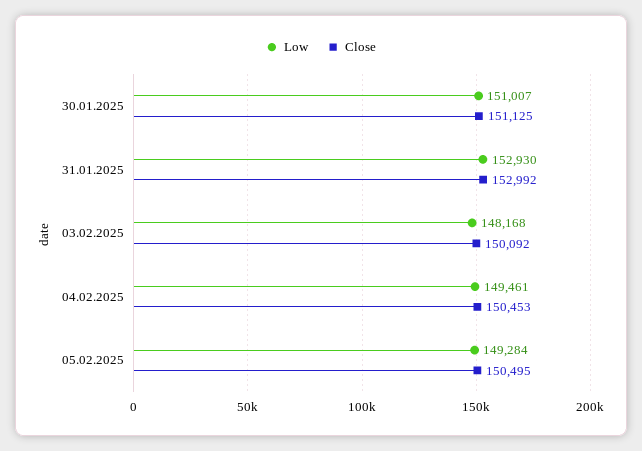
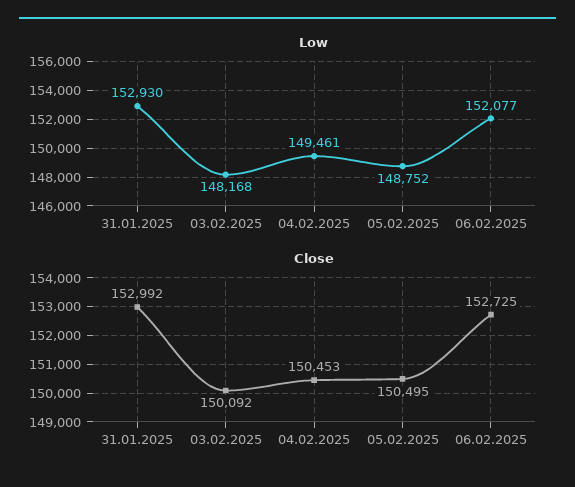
Low, 30.01.2025: 151007 -> none
Close, 30.01.2025: 151125 -> none
Low, 05.02.2025: 149284 -> 148752
Low, 06.02.2025: none -> 152077
Close, 06.02.2025: none -> 152725

